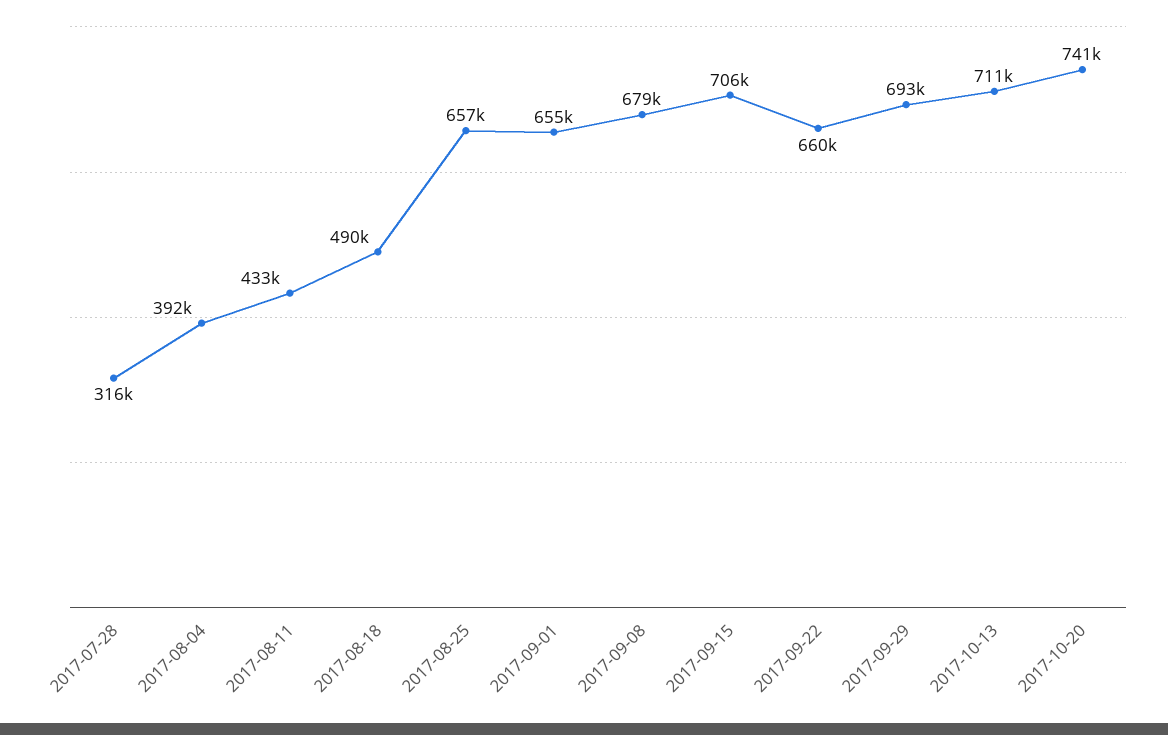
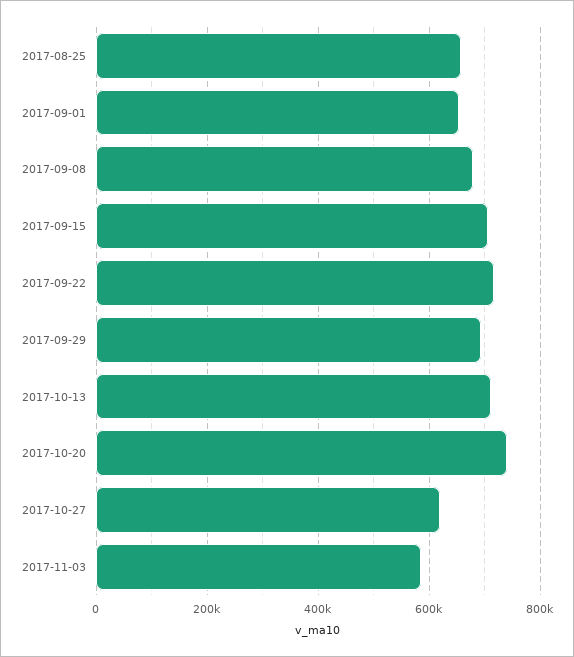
2017-07-28: 316000 -> none
2017-08-04: 392000 -> none
2017-08-11: 433000 -> none
2017-08-18: 490000 -> none
2017-09-22: 660000 -> 720000
2017-10-27: none -> 620000
2017-11-03: none -> 580000

